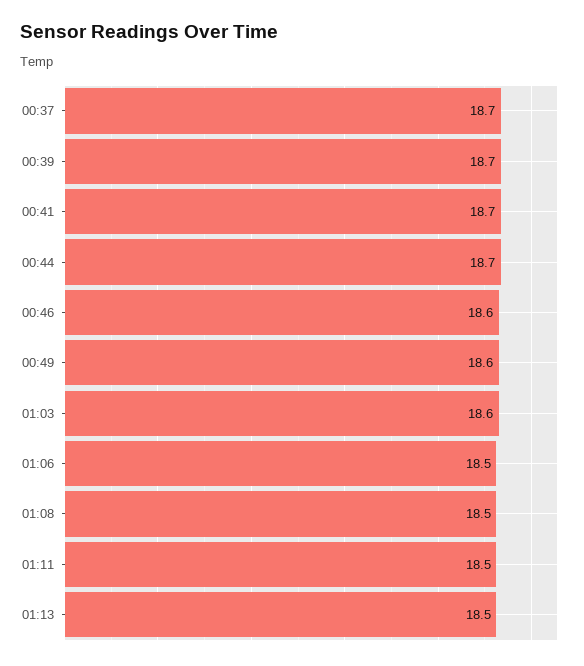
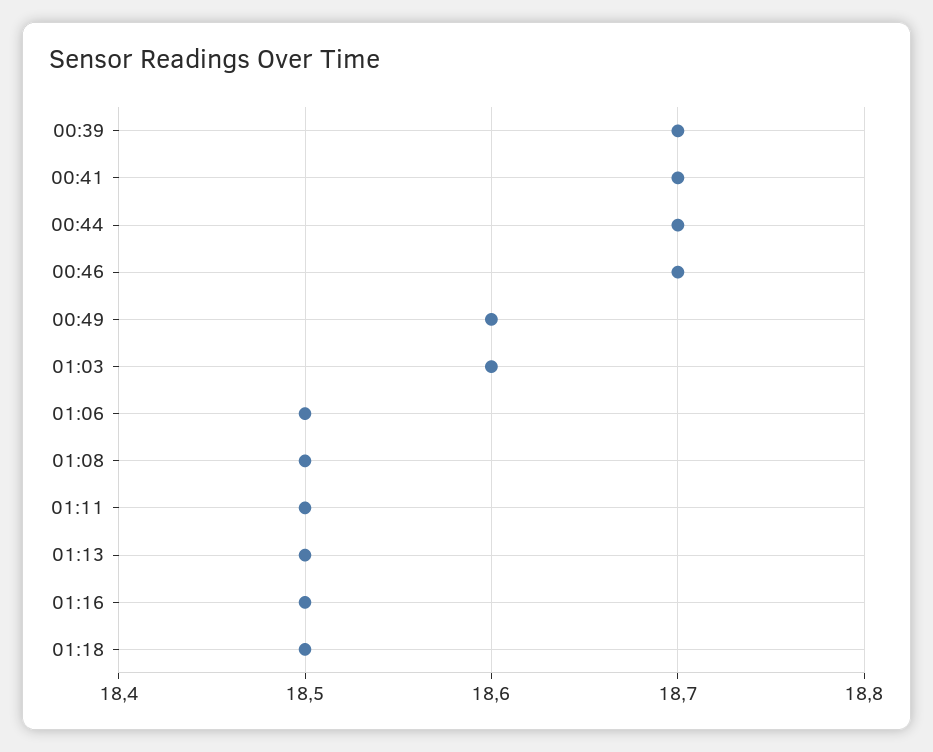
00:37: 18.7 -> none
00:46: 18.6 -> 18.7
01:16: none -> 18.5
01:18: none -> 18.5

